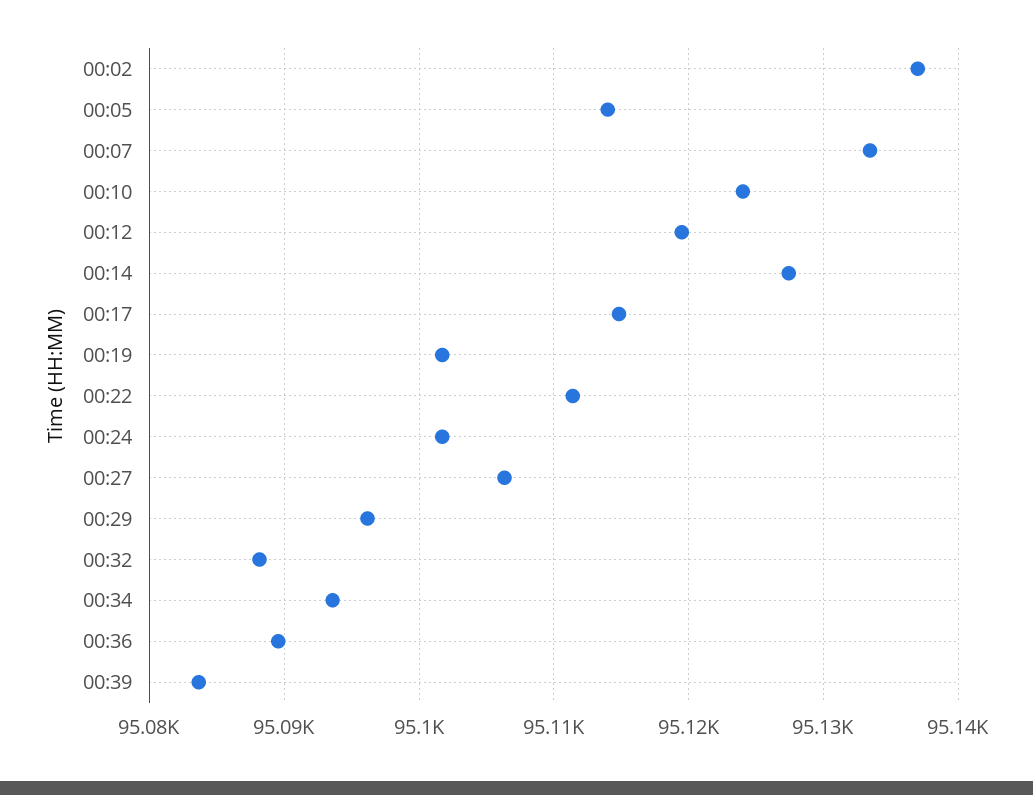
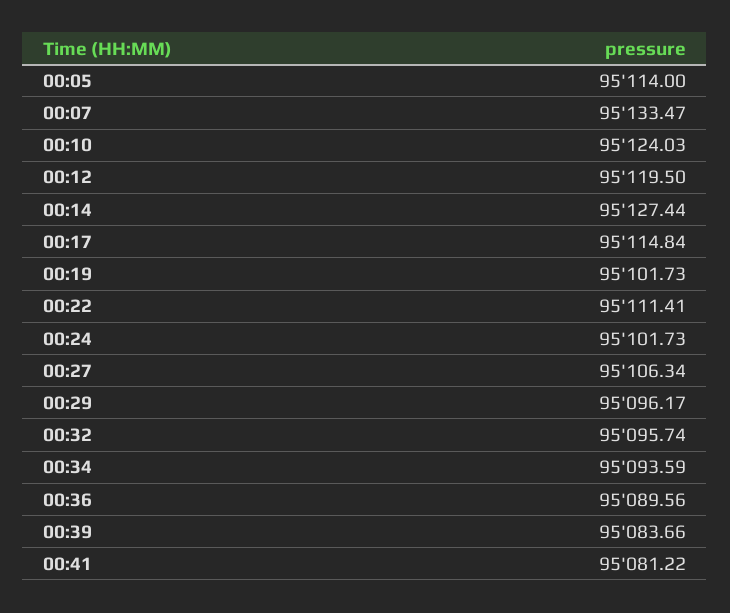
00:02: 95137 -> none
00:32: 95088 -> 95095.74
00:41: none -> 95081.22

